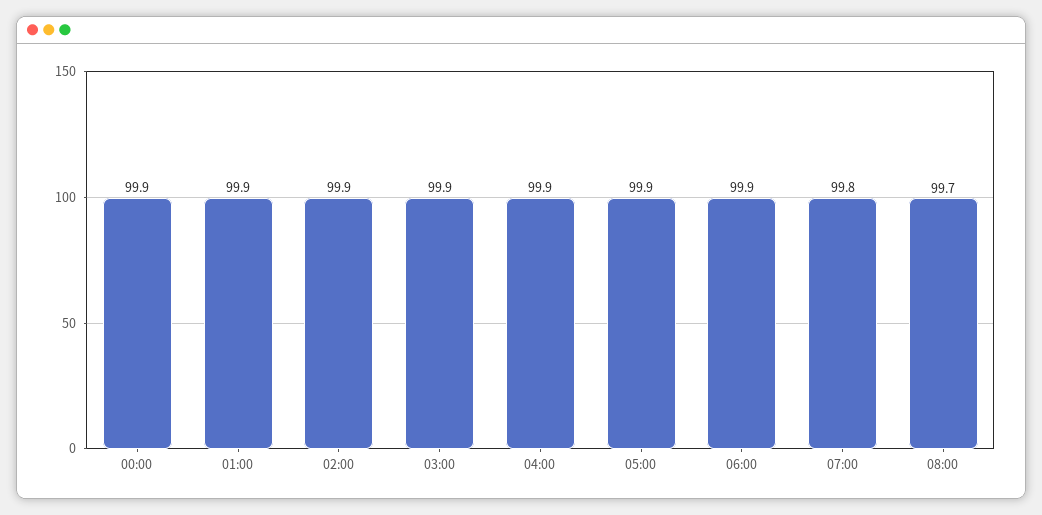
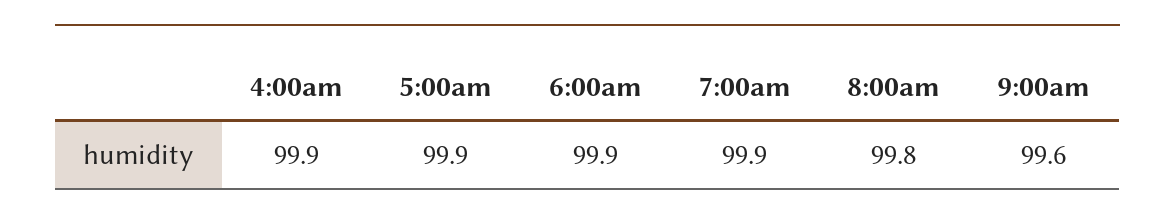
00:00: 99.9 -> none
01:00: 99.9 -> none
02:00: 99.9 -> none
03:00: 99.9 -> none
07:00: 99.8 -> 99.9
08:00: 99.7 -> 99.8
9:00am: none -> 99.6

